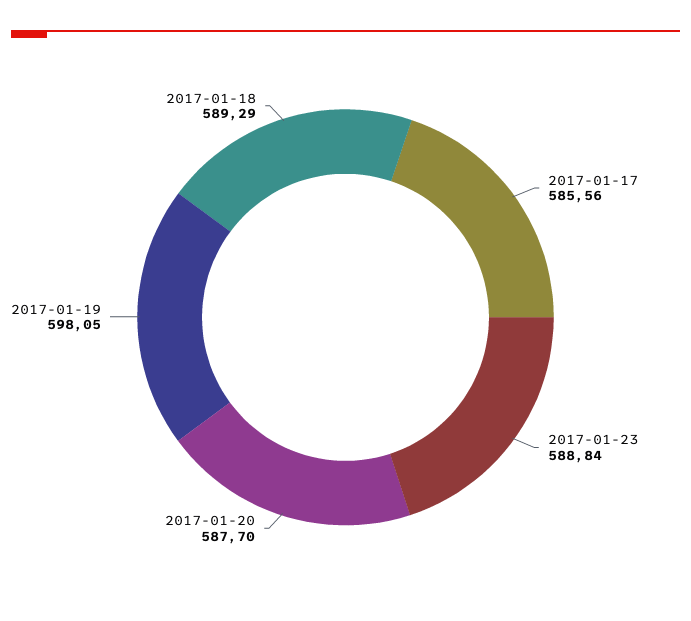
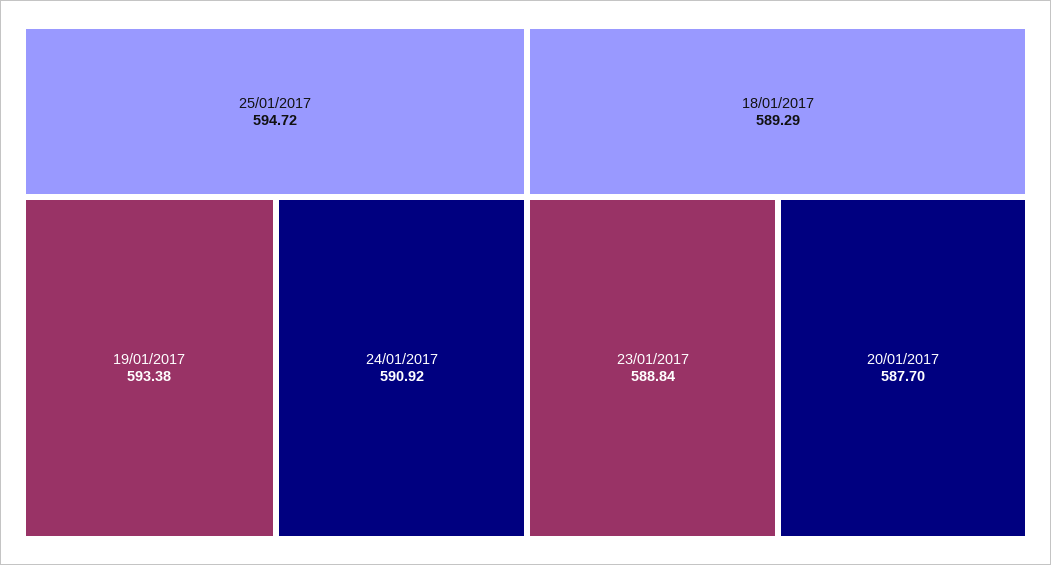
2017-01-17: 585.56 -> none
2017-01-19: 598.05 -> 593.38
25/01/2017: none -> 594.72
24/01/2017: none -> 590.92

